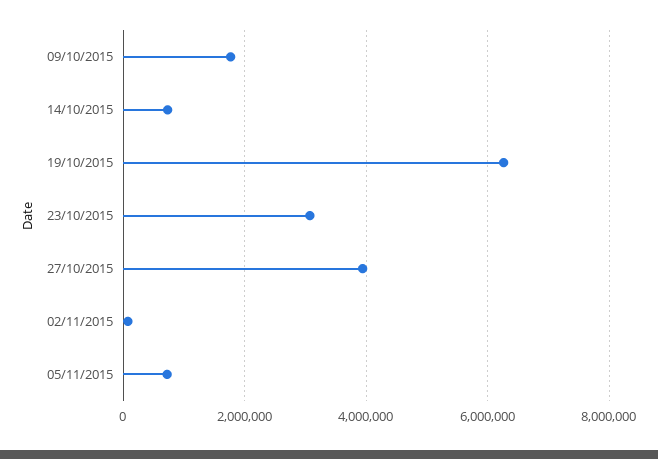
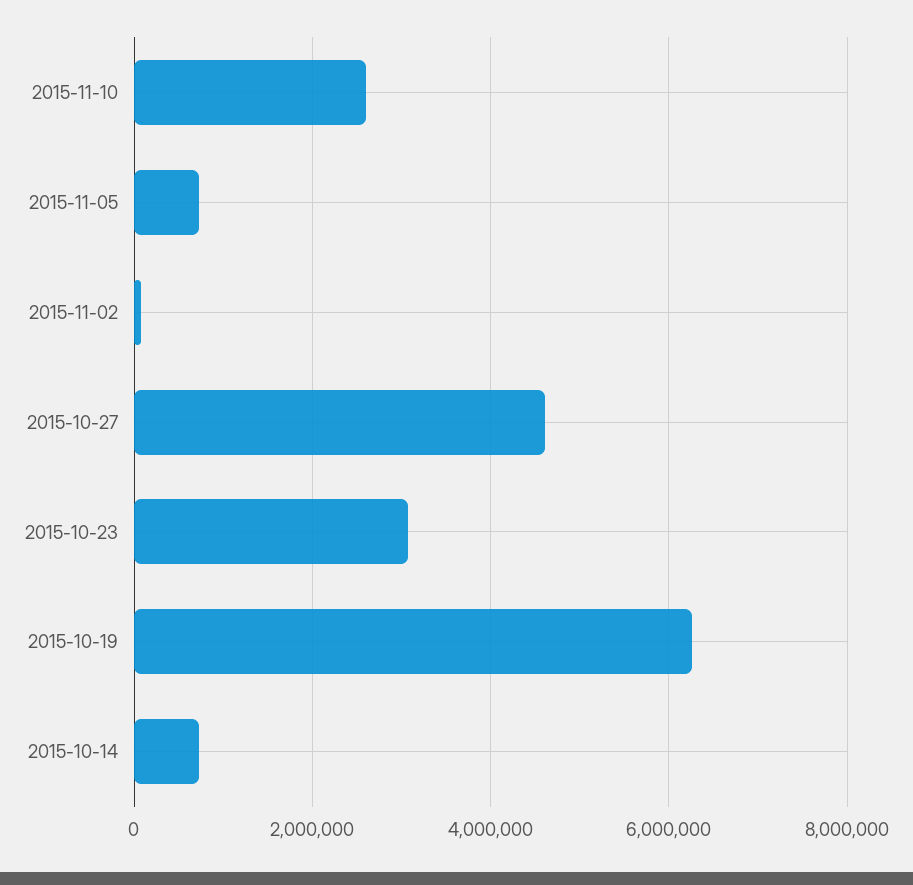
09/10/2015: 1800000 -> none
27/10/2015: 4000000 -> 4600000
2015-11-10: none -> 2600000

